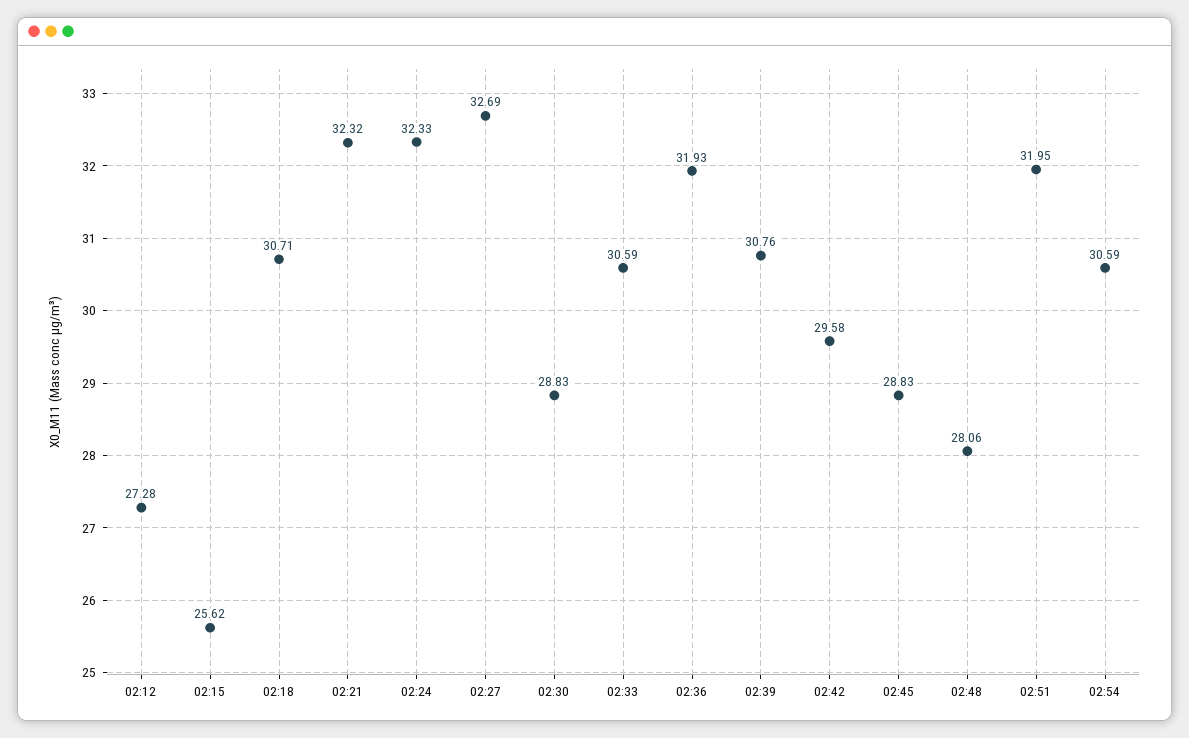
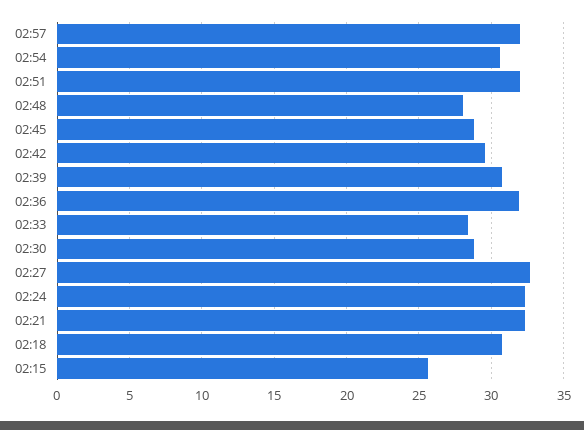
02:12: 27.28 -> none
02:33: 30.59 -> 28.5
02:57: none -> 32

